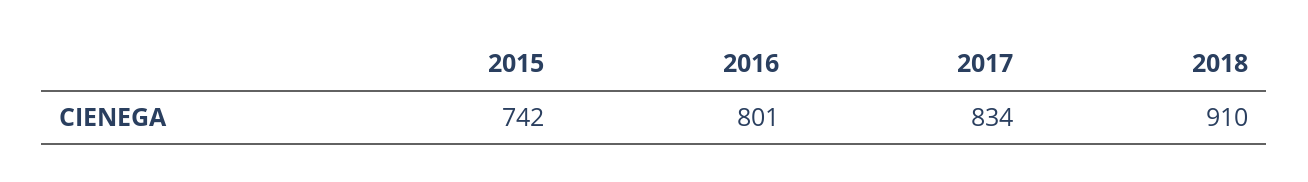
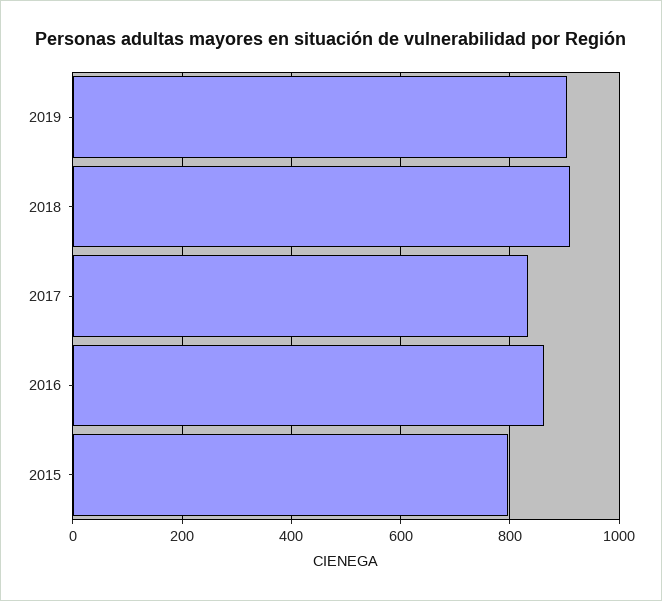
2015: 742 -> 800
2016: 801 -> 860
2019: none -> 900

